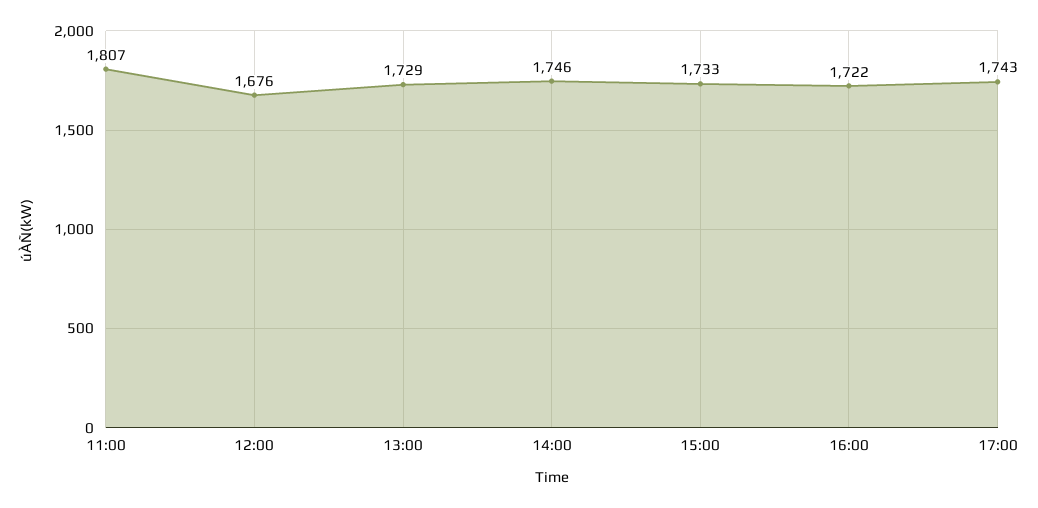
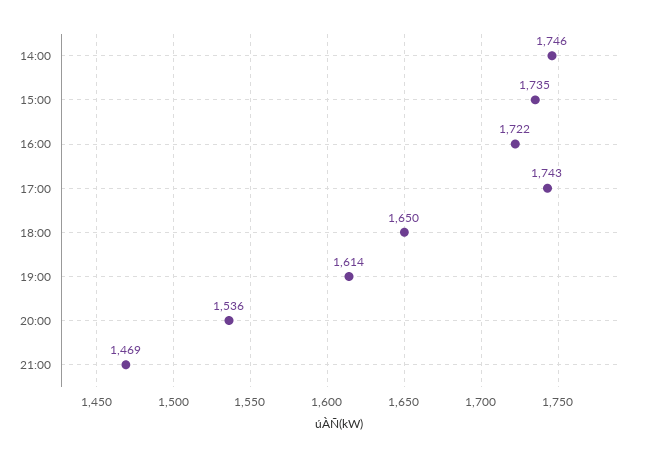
11:00: 1807 -> none
12:00: 1676 -> none
13:00: 1729 -> none
15:00: 1733 -> 1735
18:00: none -> 1650
19:00: none -> 1614
20:00: none -> 1536
21:00: none -> 1469

